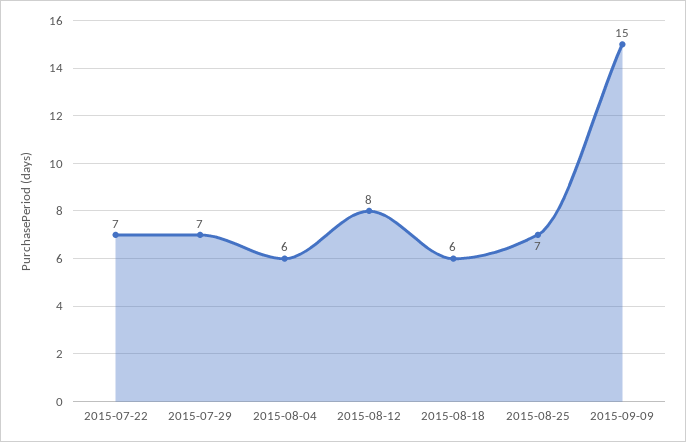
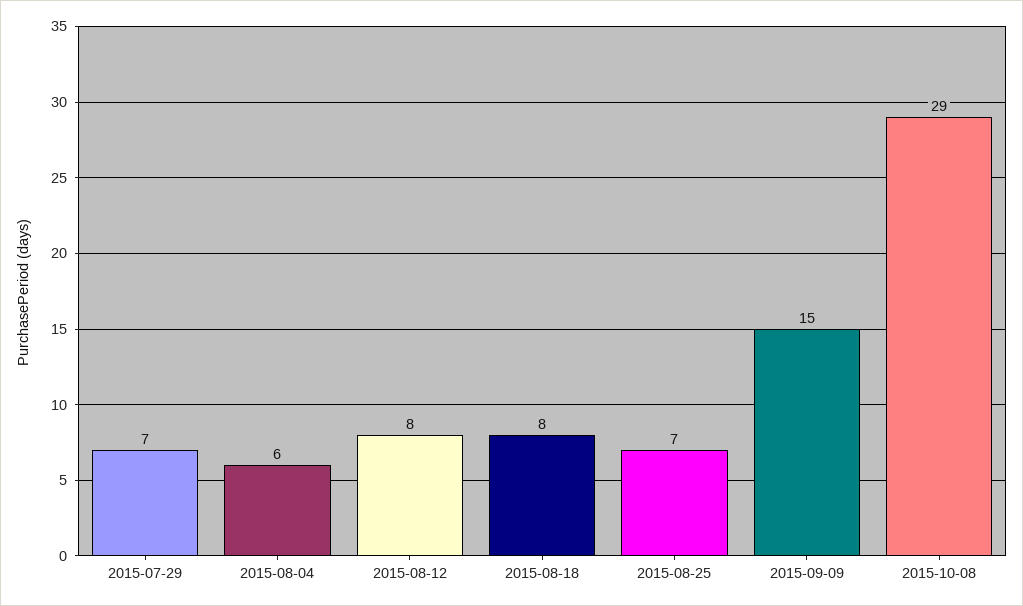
2015-07-22: 7 -> none
2015-08-18: 6 -> 8
2015-10-08: none -> 29

